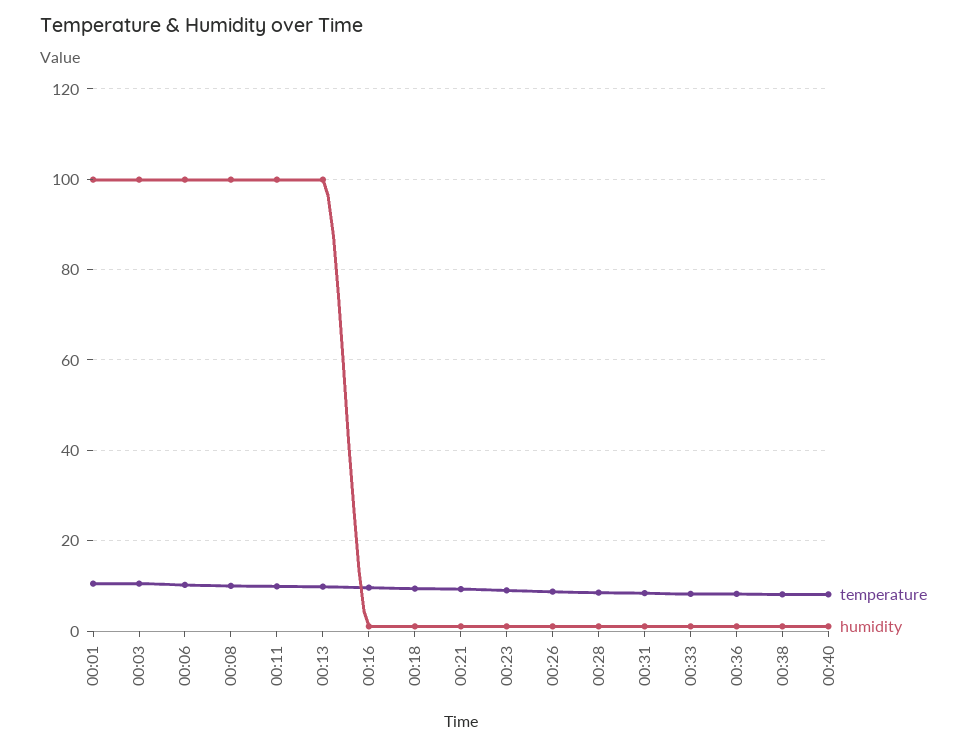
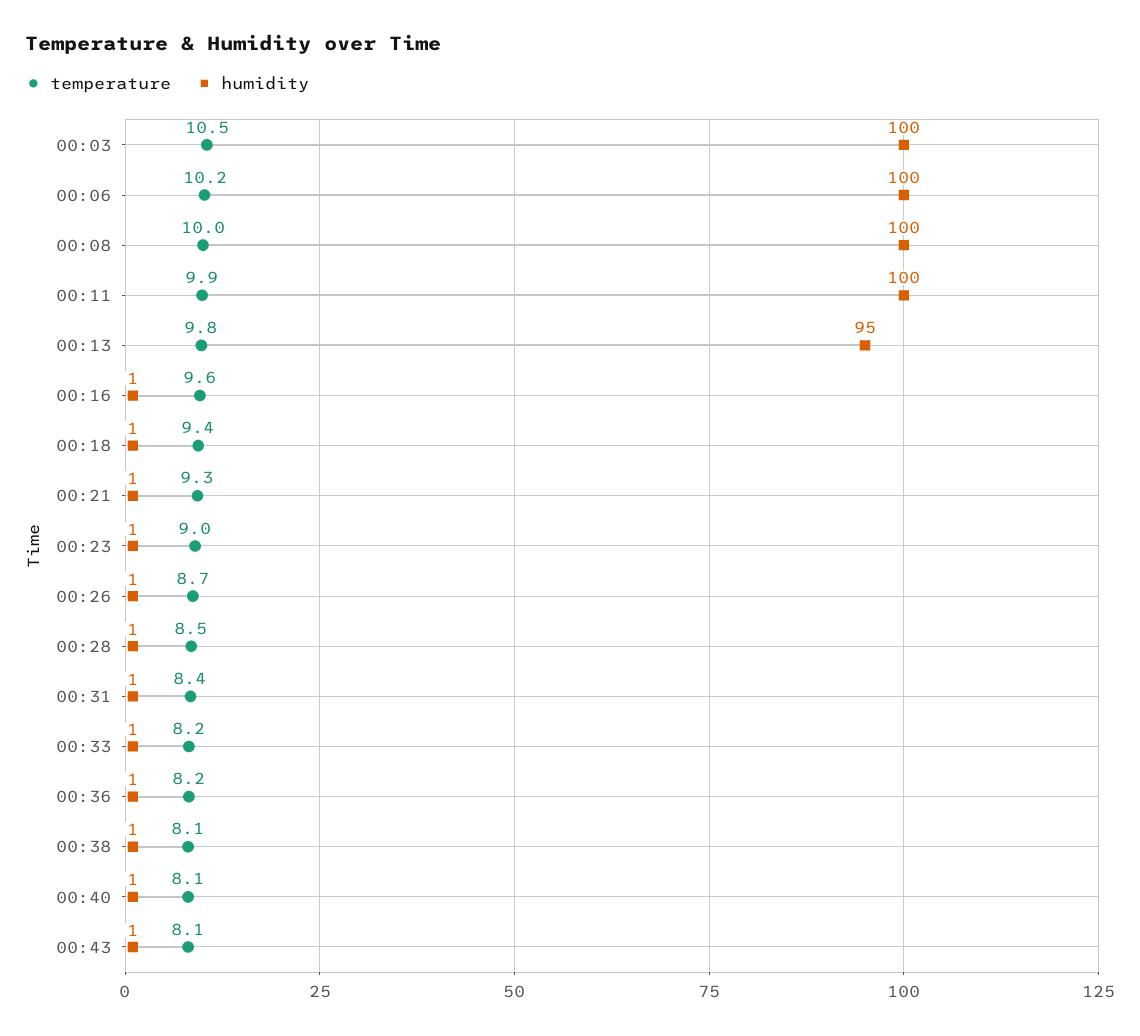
temperature, 00:01: 10 -> none
humidity, 00:01: 100 -> none
humidity, 00:13: 100 -> 95
temperature, 00:43: none -> 8.1
humidity, 00:43: none -> 1

